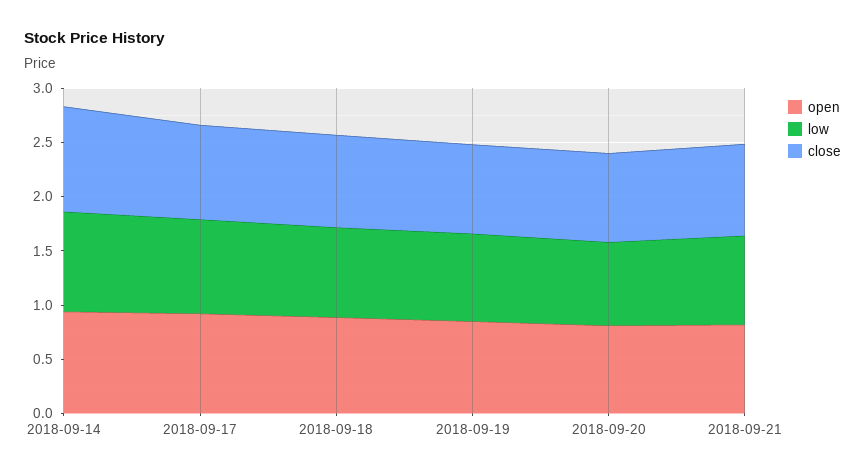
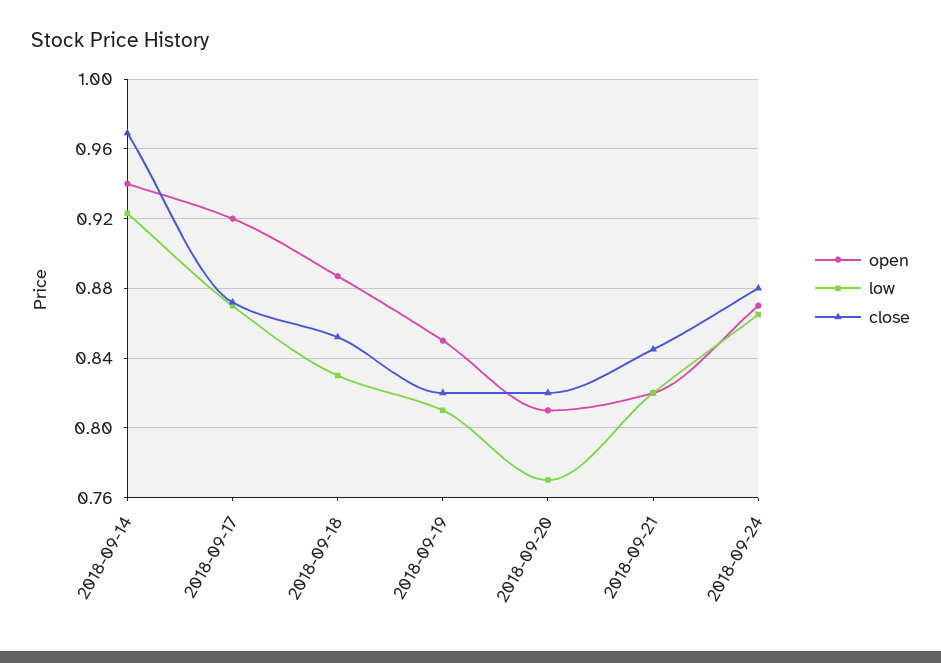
open, 2018-09-24: none -> 0.87
low, 2018-09-24: none -> 0.865
close, 2018-09-24: none -> 0.88

